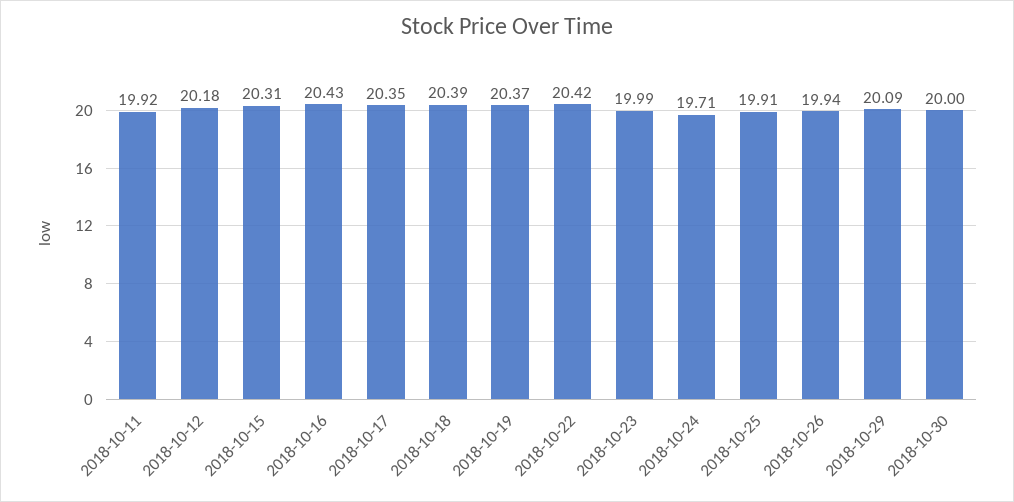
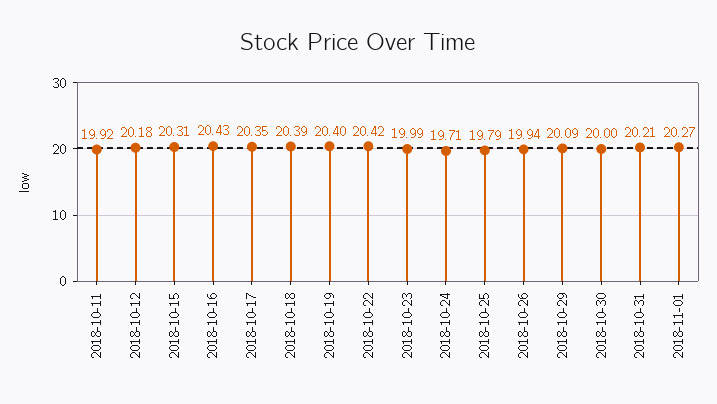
2018-10-19: 20.37 -> 20.4
2018-10-25: 19.91 -> 19.79
2018-10-31: none -> 20.21
2018-11-01: none -> 20.27

